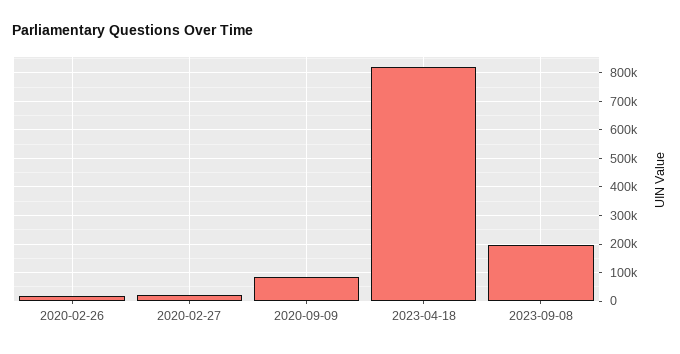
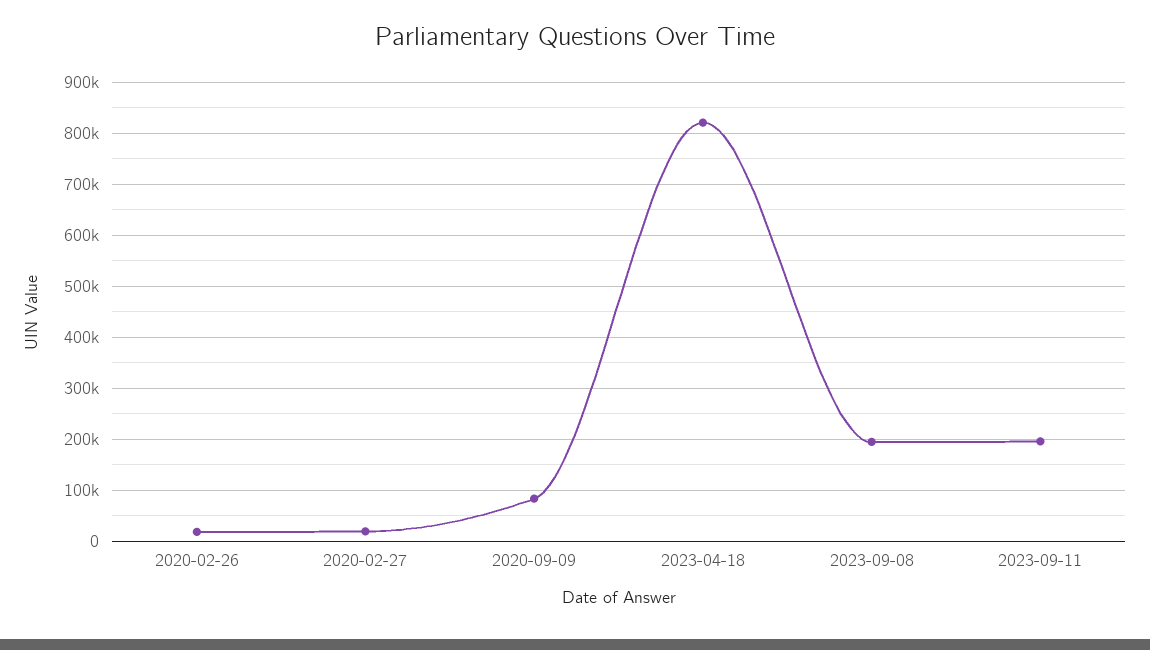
2023-09-11: none -> 200000

